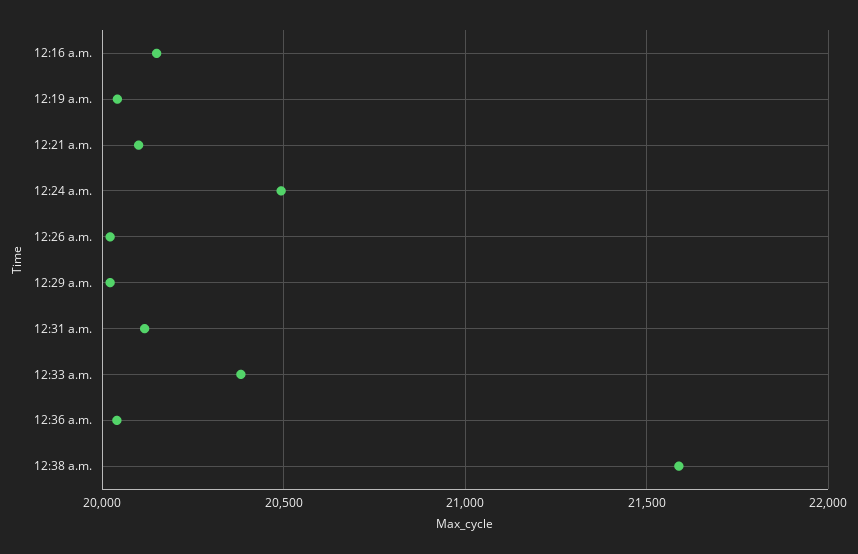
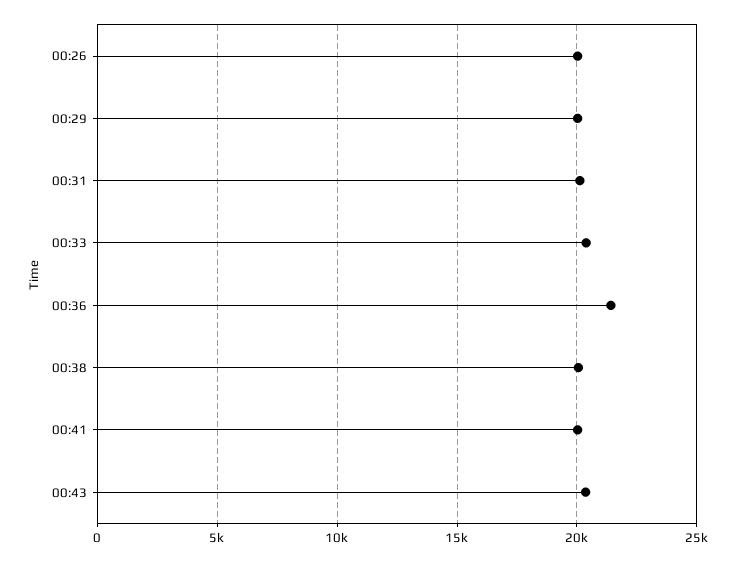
12:16 a.m.: 20150 -> none
12:19 a.m.: 20050 -> none
12:21 a.m.: 20100 -> none
12:24 a.m.: 20500 -> none
12:36 a.m.: 20050 -> 21500
12:38 a.m.: 21600 -> 20000
00:41: none -> 20000
00:43: none -> 20500

